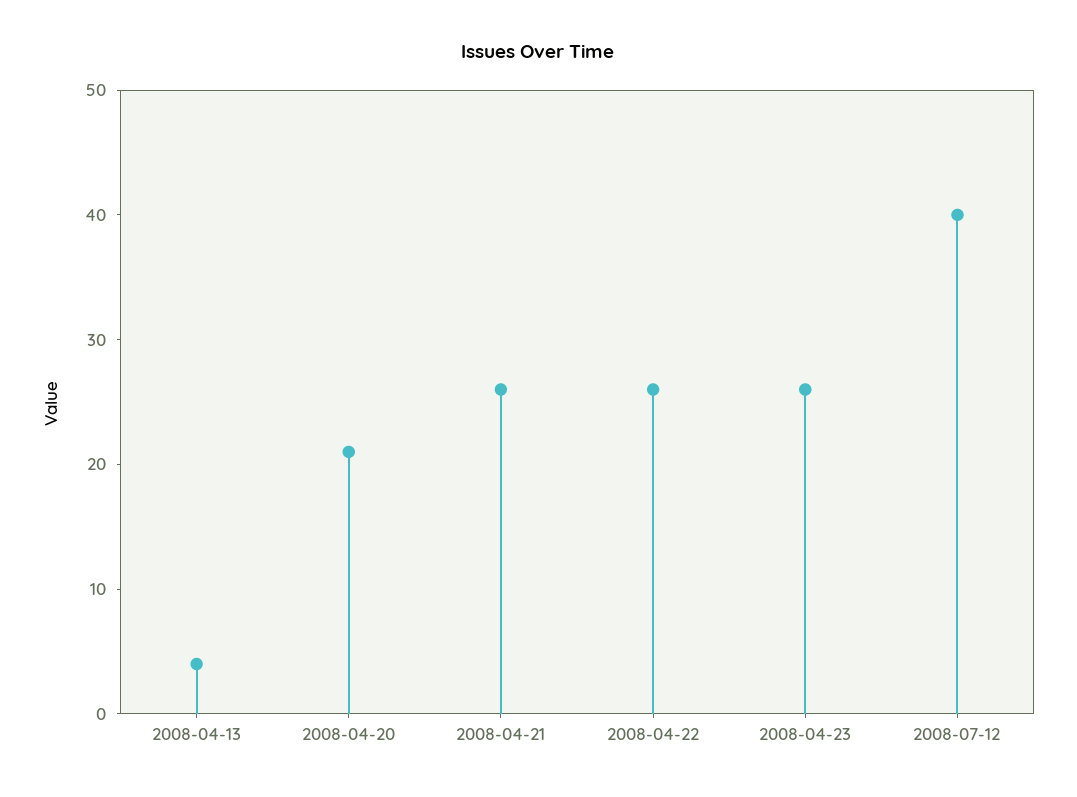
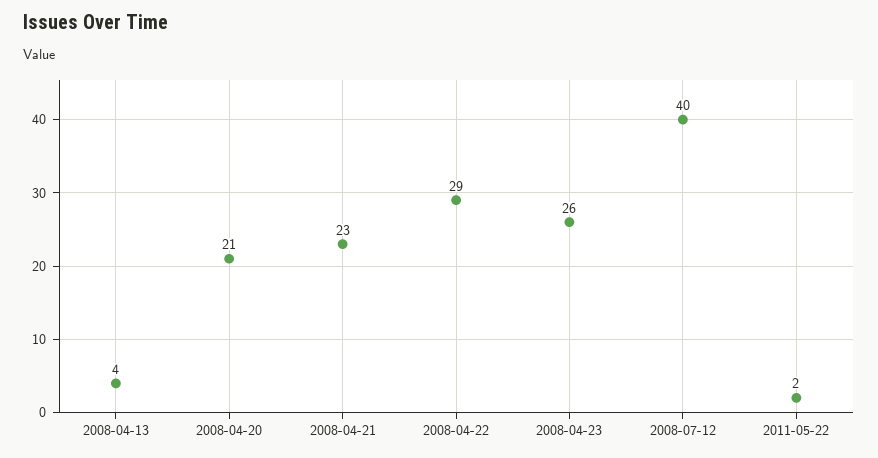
2008-04-21: 26 -> 23
2008-04-22: 26 -> 29
2011-05-22: none -> 2

